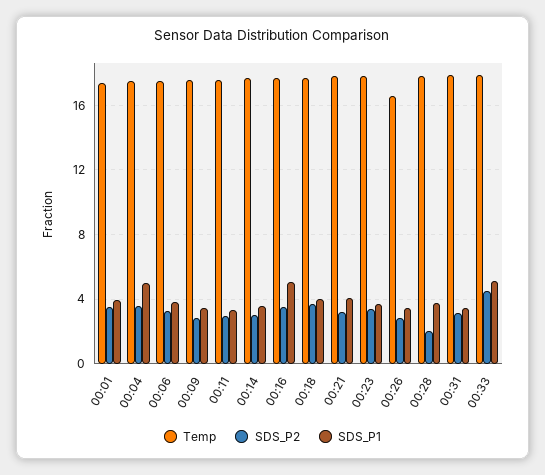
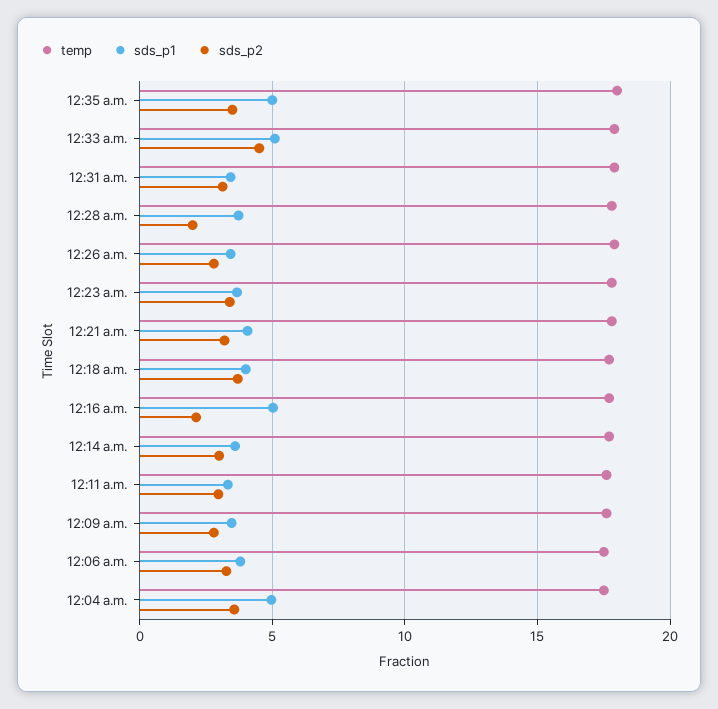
Temp, 00:01: 17.5 -> none
SDS_P2, 00:01: 3.5 -> none
SDS_P1, 00:01: 4 -> none
SDS_P2, 00:16: 3.5 -> 2
Temp, 00:26: 16.5 -> 18
Temp, 12:35 a.m.: none -> 18
SDS_P1, 12:35 a.m.: none -> 5
SDS_P2, 12:35 a.m.: none -> 3.5

